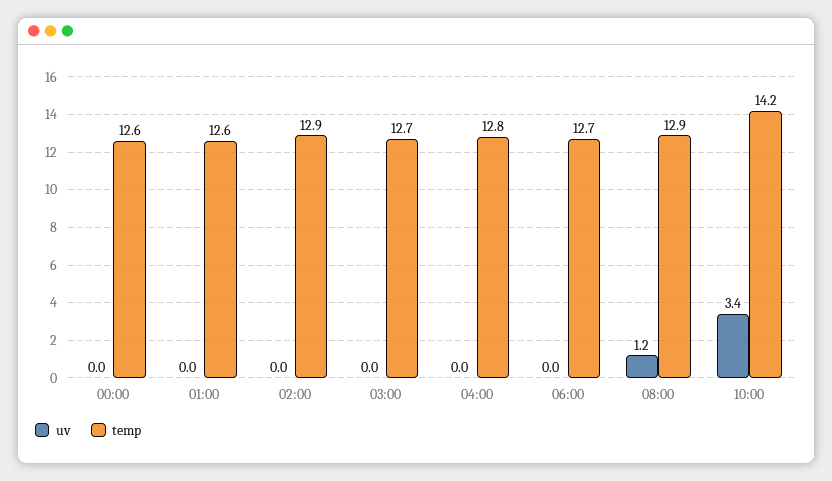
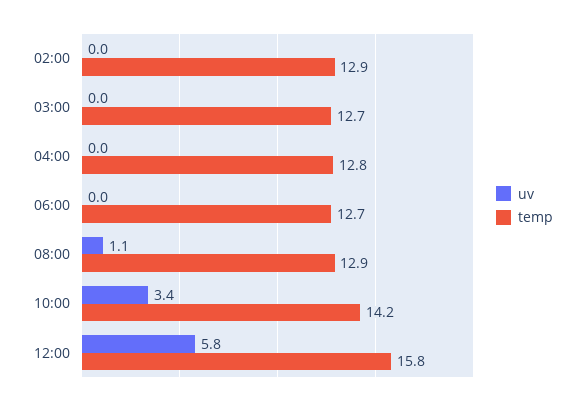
uv, 00:00: 0 -> none
temp, 00:00: 12.6 -> none
uv, 01:00: 0 -> none
temp, 01:00: 12.6 -> none
uv, 08:00: 1.2 -> 1.1
uv, 12:00: none -> 5.8
temp, 12:00: none -> 15.8

